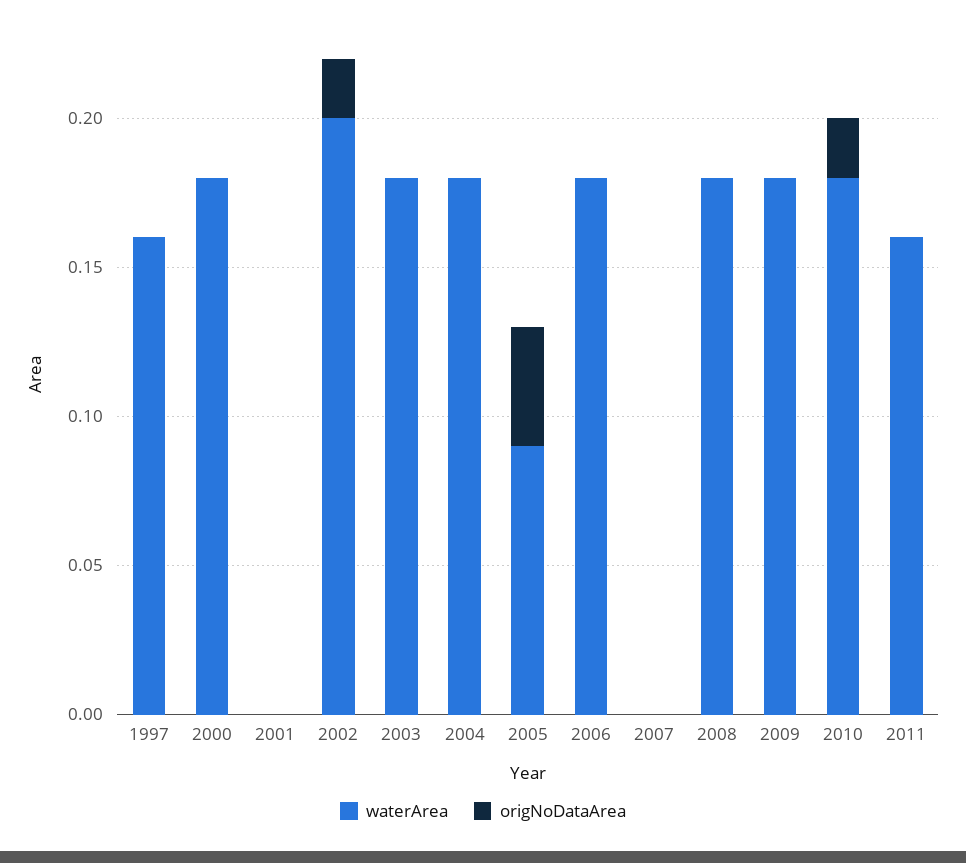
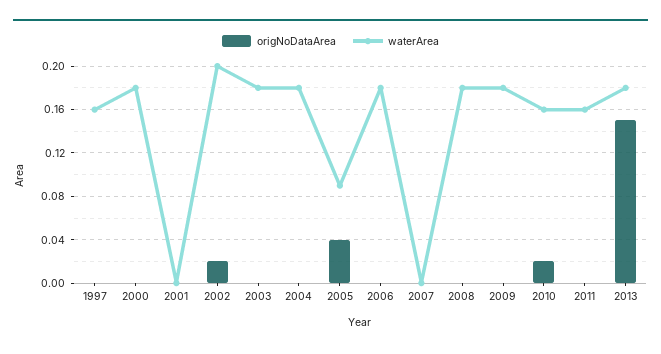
waterArea, 2010: 0.18 -> 0.16
origNoDataArea, 2013: none -> 0.15
waterArea, 2013: none -> 0.18

